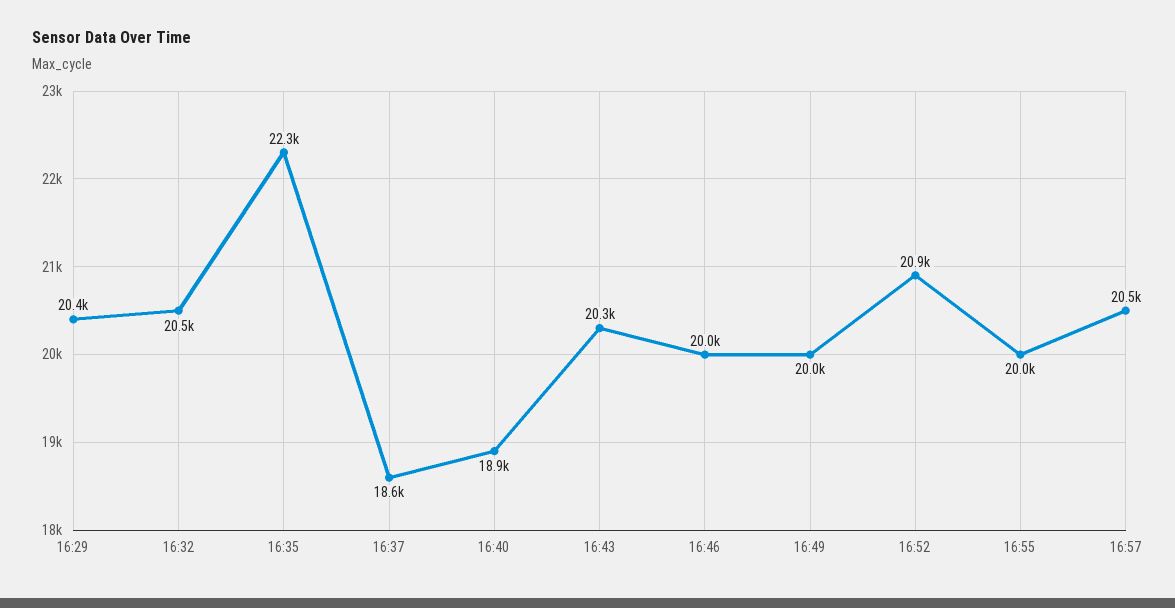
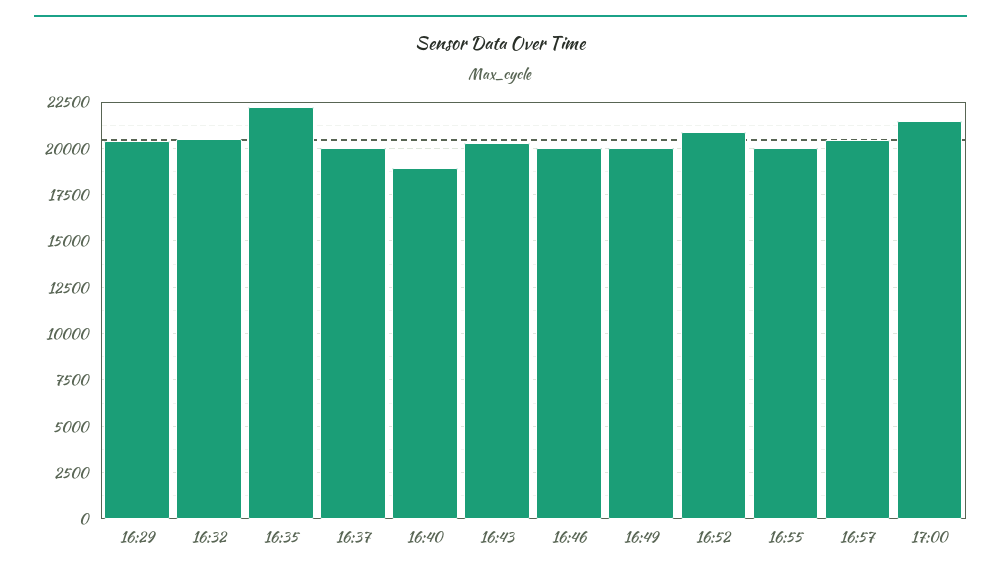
16:37: 18600 -> 20000
17:00: none -> 21500

